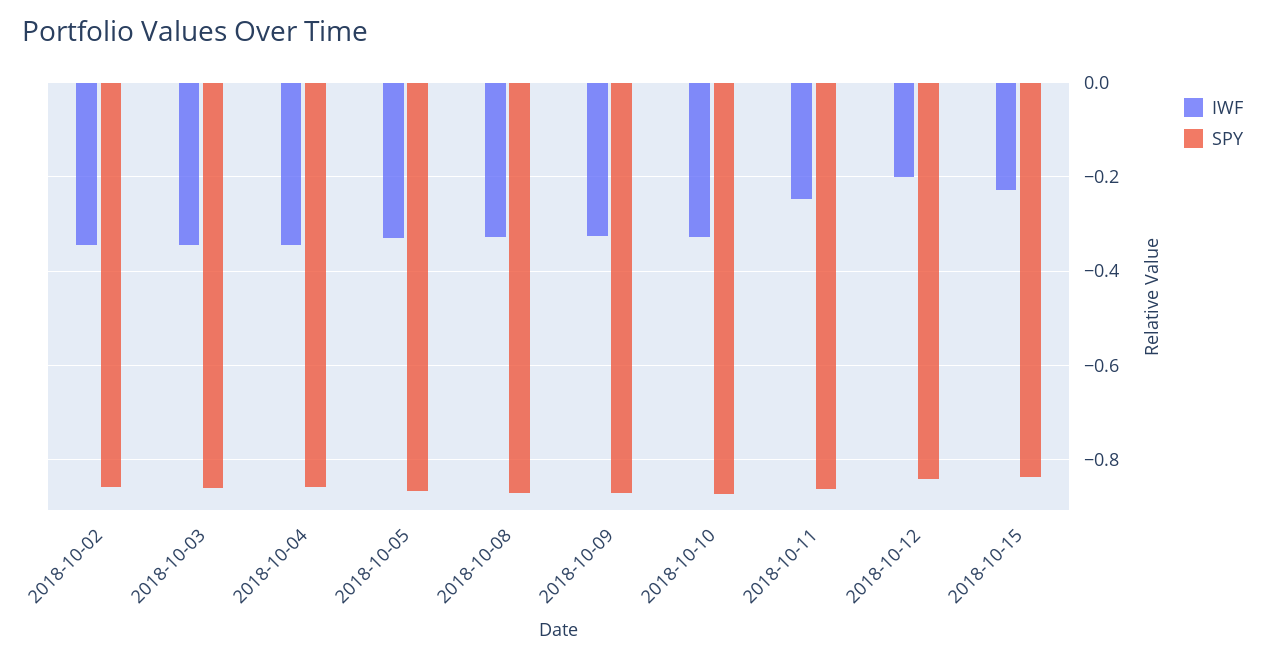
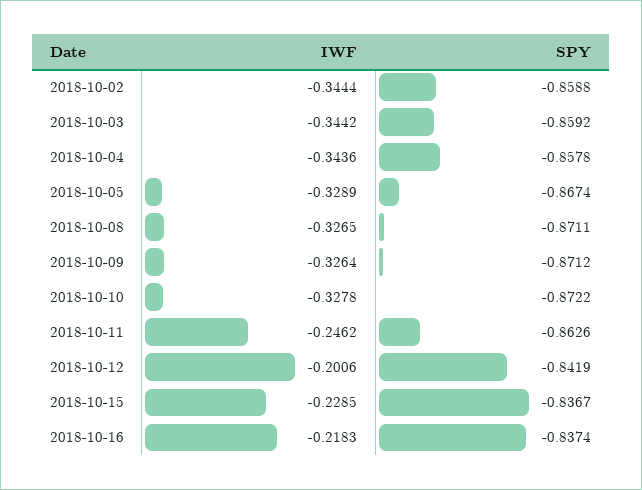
IWF, 2018-10-16: none -> -0.2183
SPY, 2018-10-16: none -> -0.8374

